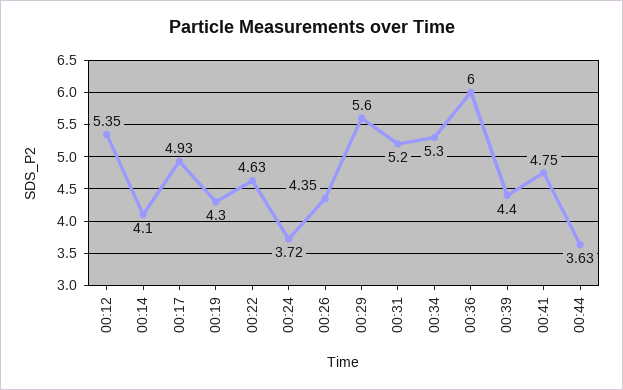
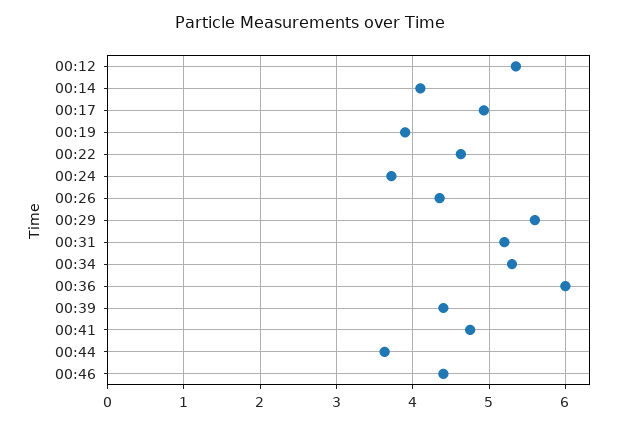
00:19: 4.3 -> 3.9
00:46: none -> 4.4

